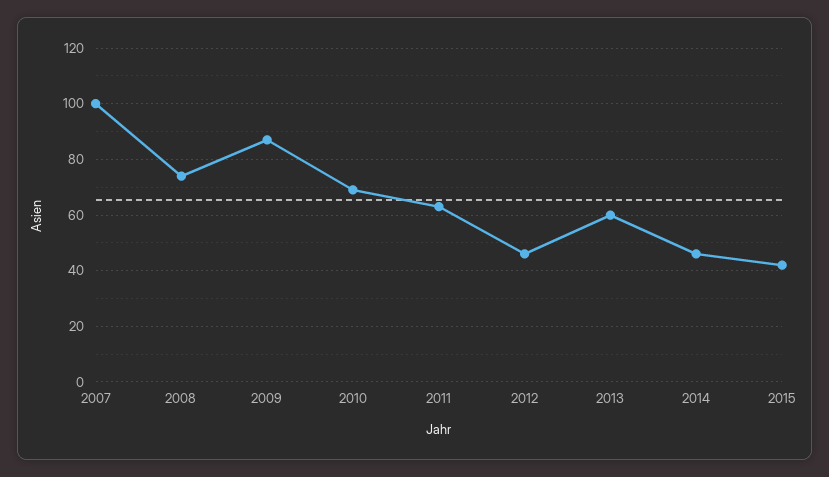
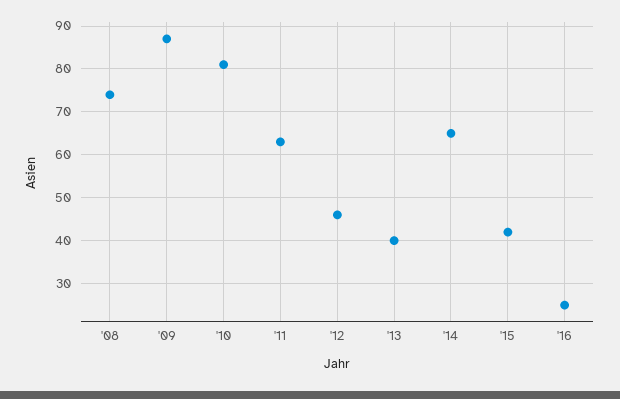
2007: 100 -> none
2010: 70 -> 80
2013: 60 -> 40
2014: 45 -> 65
'16: none -> 25

